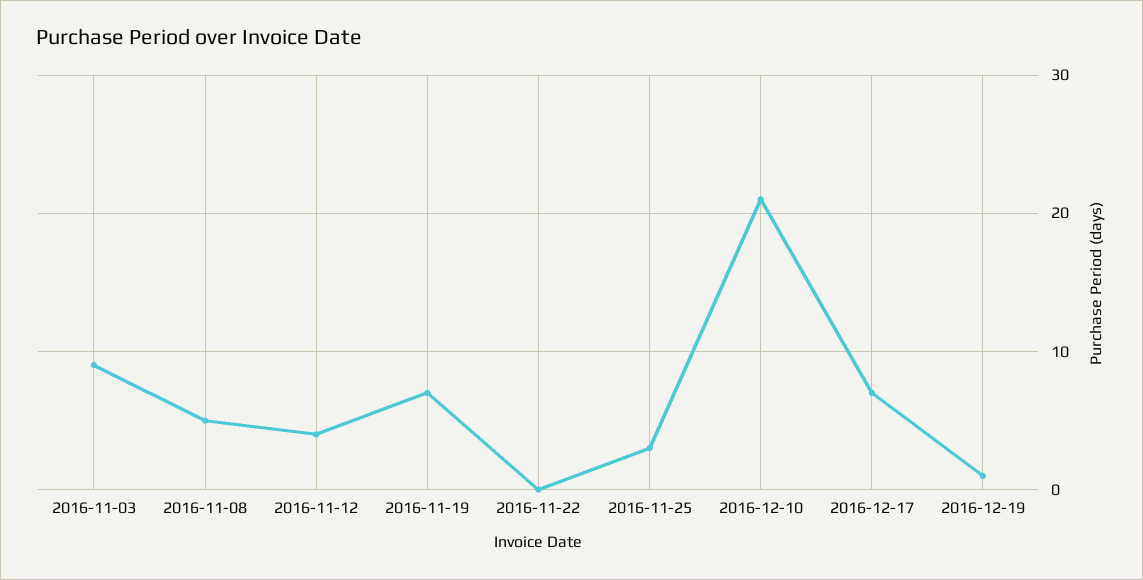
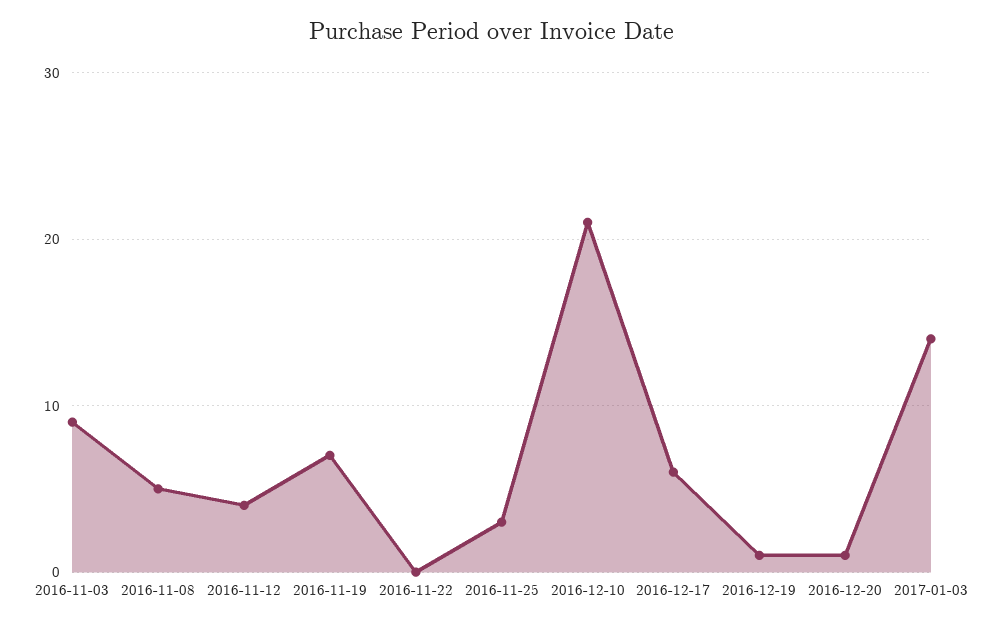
2016-12-17: 7 -> 6
2016-12-20: none -> 1
2017-01-03: none -> 14

